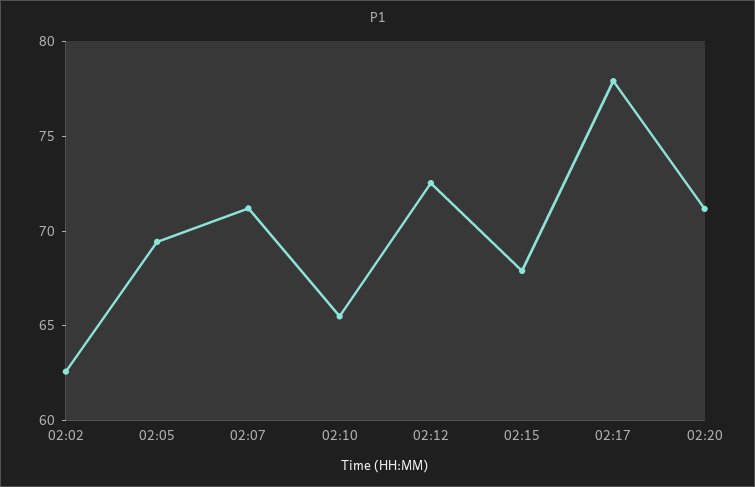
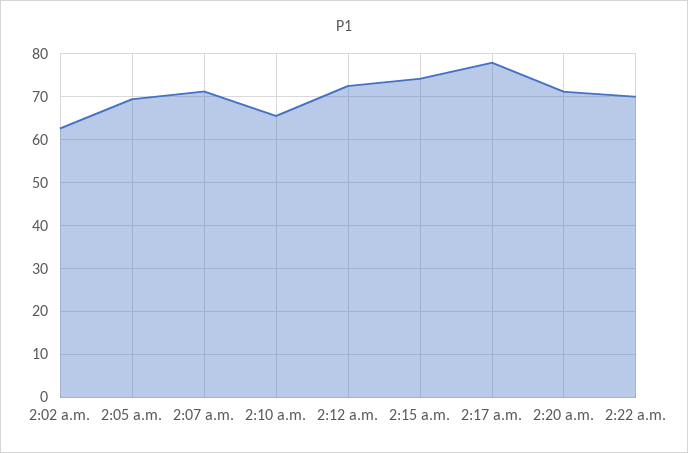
02:15: 68 -> 74
2:22 a.m.: none -> 70

